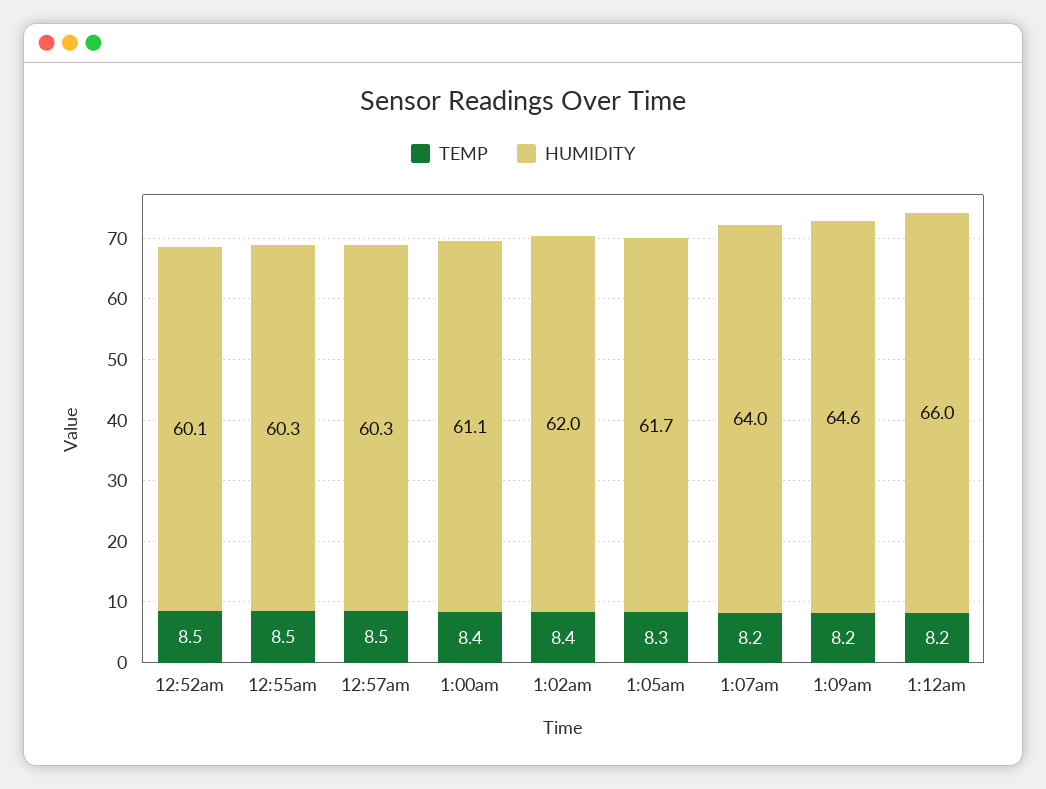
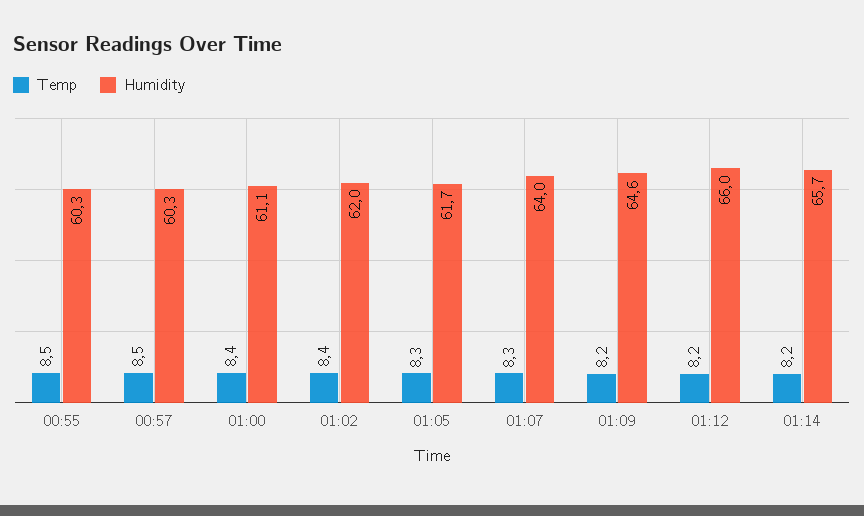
TEMP, 12:52am: 8.5 -> none
HUMIDITY, 12:52am: 60.1 -> none
TEMP, 1:07am: 8.2 -> 8.3
TEMP, 01:14: none -> 8.2
HUMIDITY, 01:14: none -> 65.7

